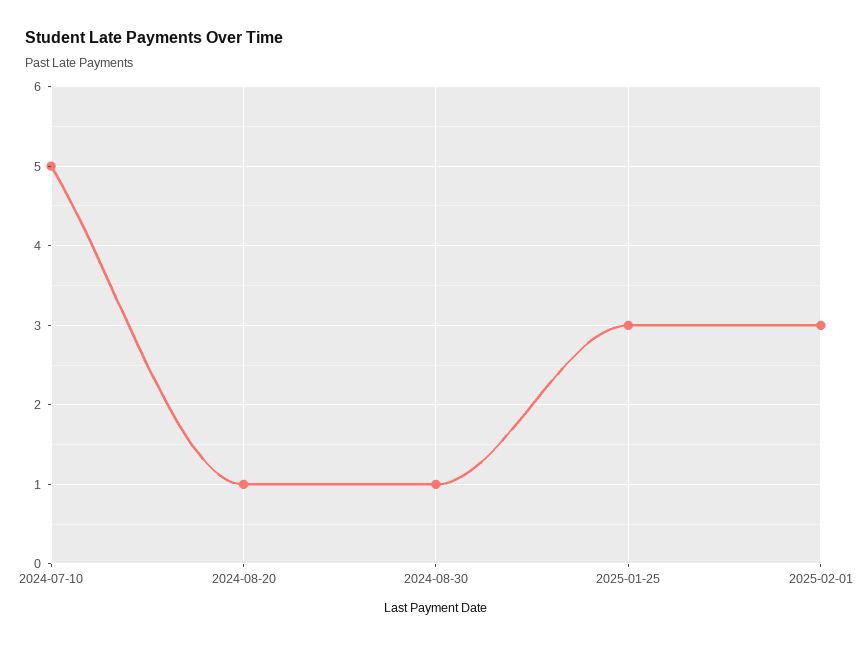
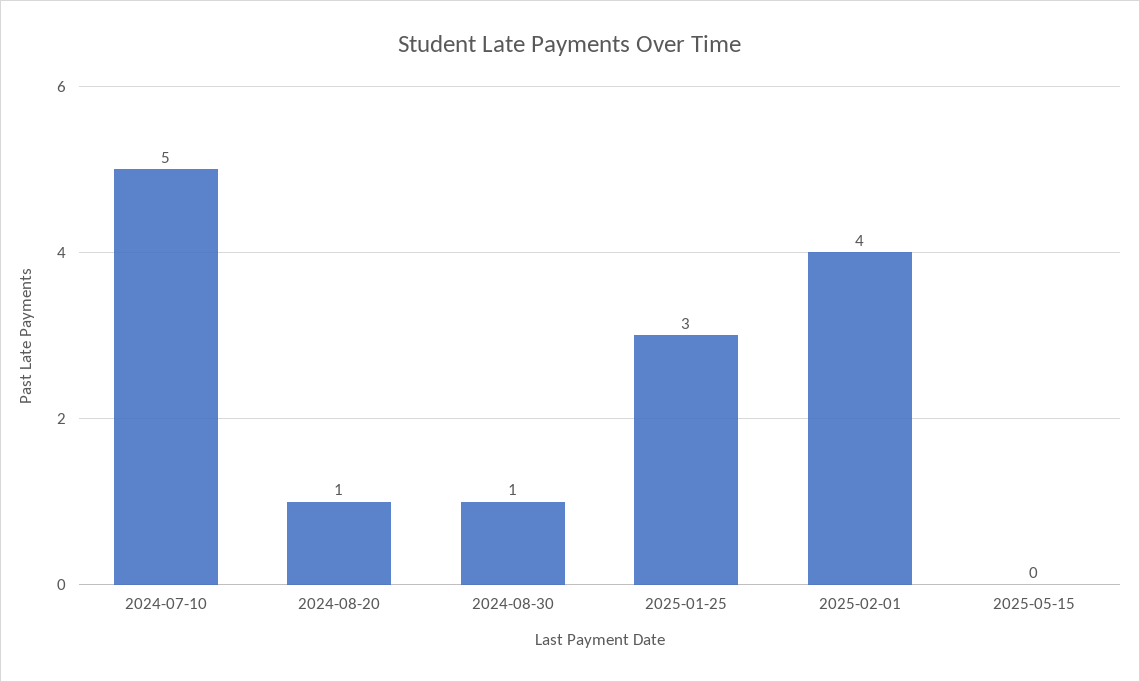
2025-02-01: 3 -> 4
2025-05-15: none -> 0

